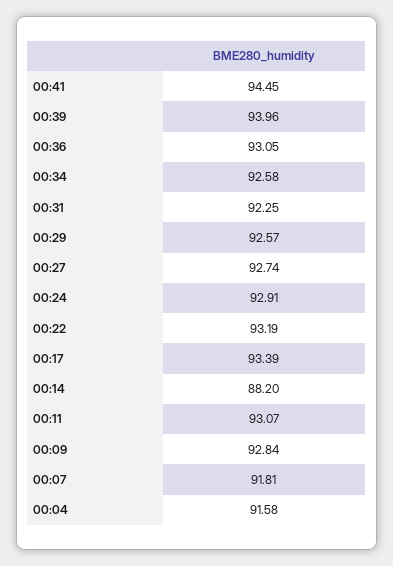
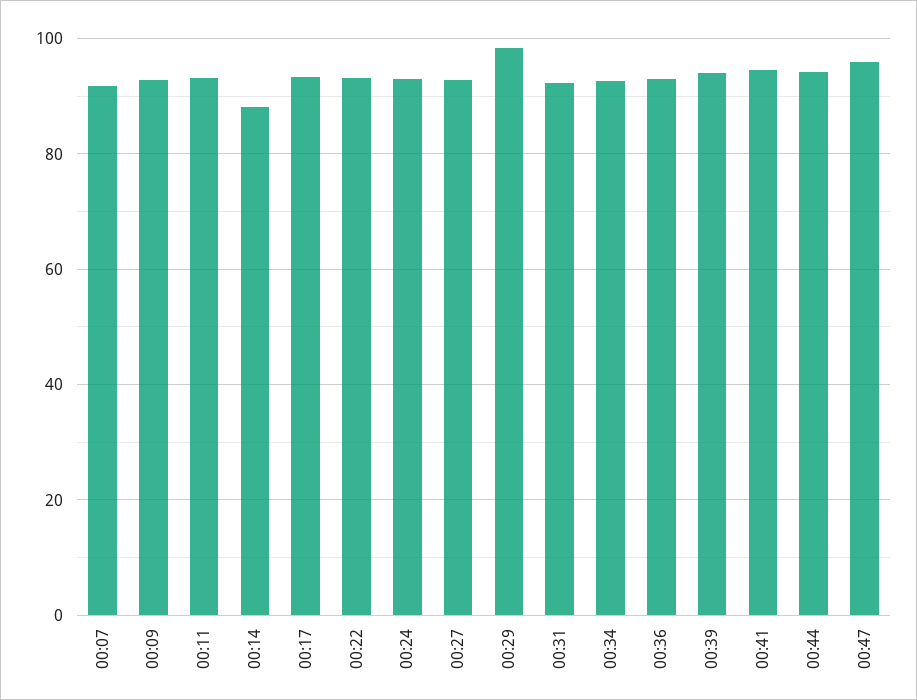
00:29: 92.57 -> 98
00:04: 91.58 -> none
00:44: none -> 94
00:47: none -> 96

